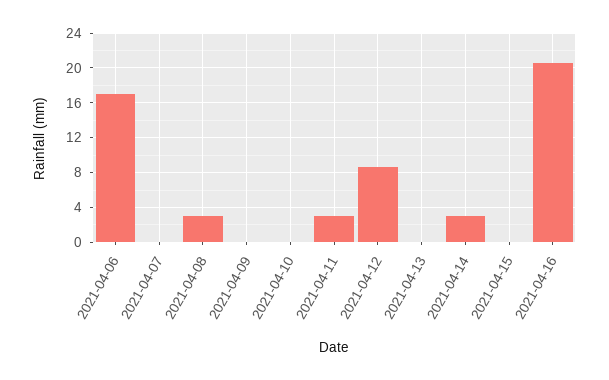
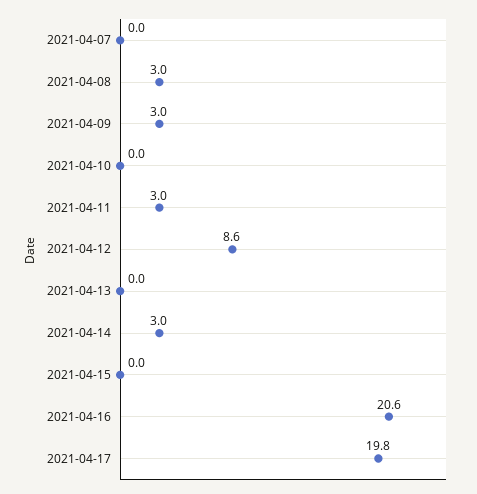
2021-04-06: 17 -> none
2021-04-09: 0 -> 3
2021-04-17: none -> 19.8

